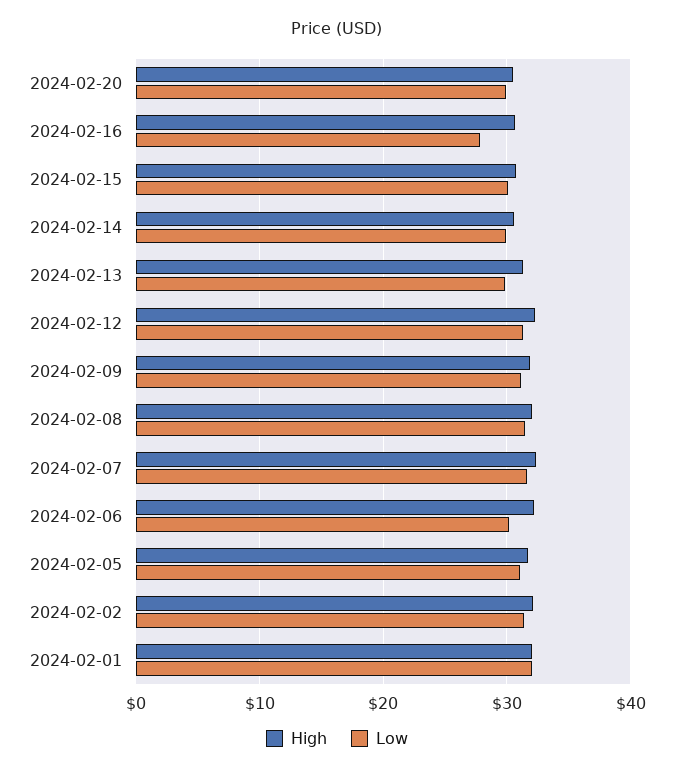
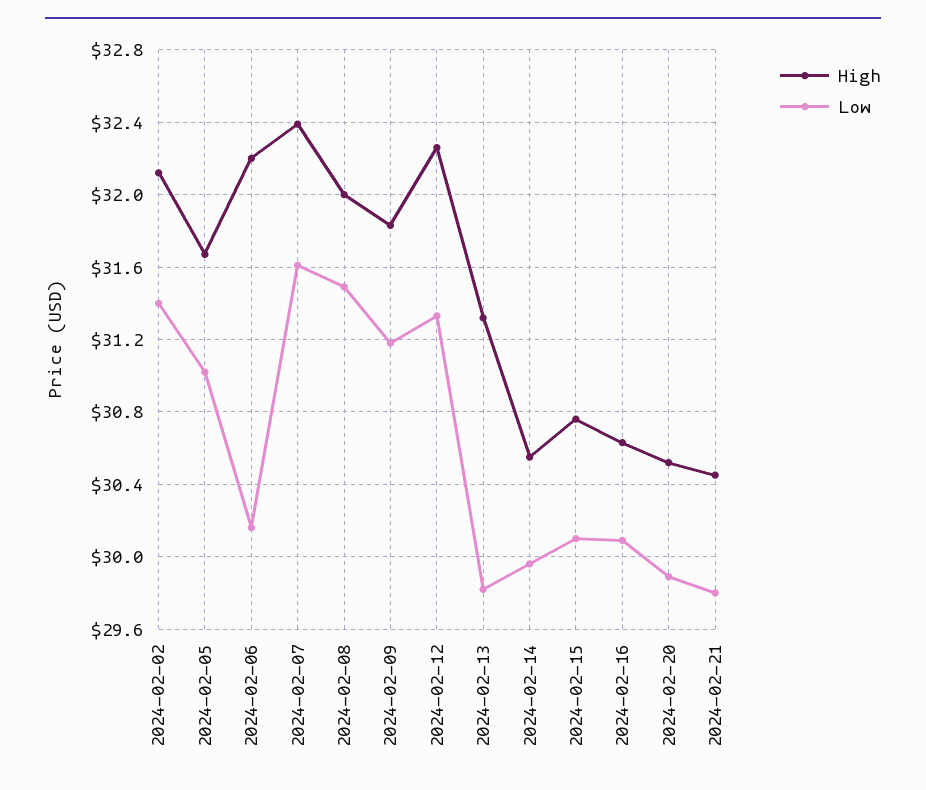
Low, 2024-02-16: 28 -> 30.1
High, 2024-02-01: 32 -> none
Low, 2024-02-01: 32 -> none
High, 2024-02-21: none -> 30.45
Low, 2024-02-21: none -> 29.8

